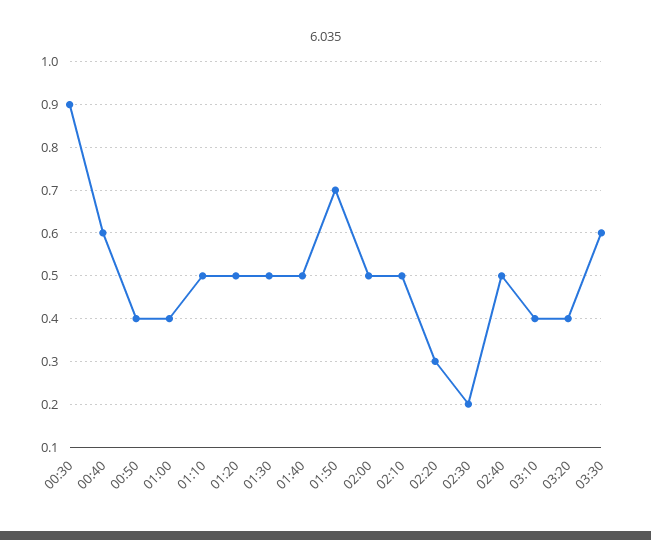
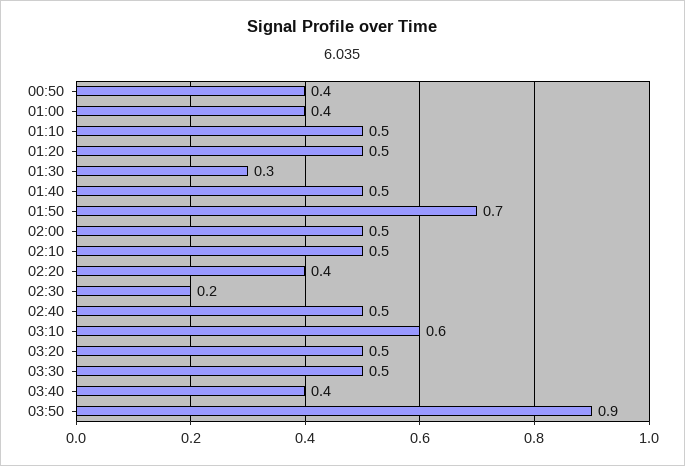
00:30: 0.9 -> none
00:40: 0.6 -> none
01:30: 0.5 -> 0.3
02:20: 0.3 -> 0.4
03:10: 0.4 -> 0.6
03:20: 0.4 -> 0.5
03:30: 0.6 -> 0.5
03:40: none -> 0.4
03:50: none -> 0.9

